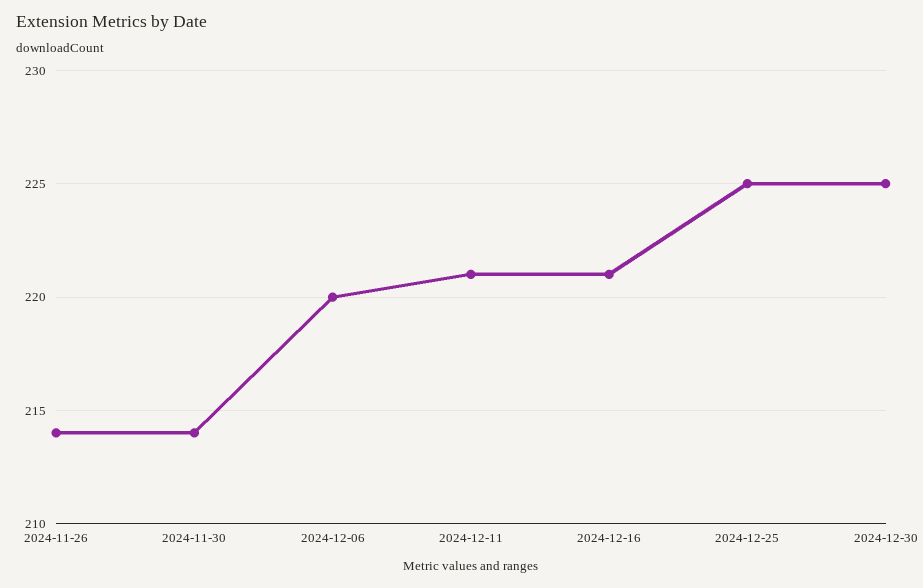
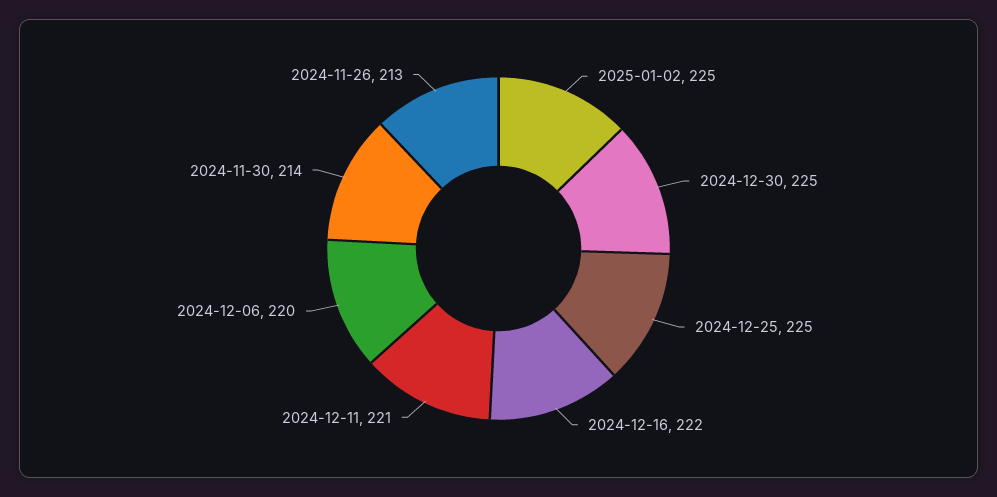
2024-11-26: 214 -> 213
2024-12-16: 221 -> 222
2025-01-02: none -> 225

